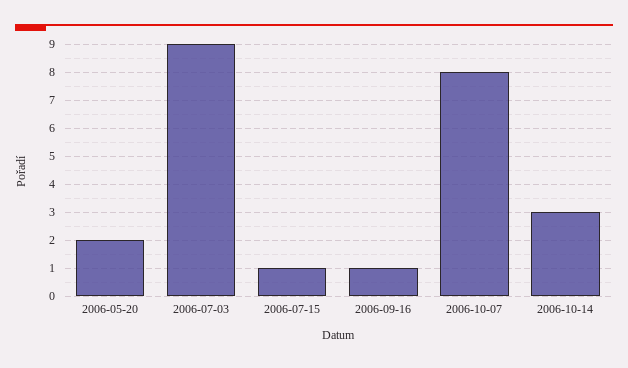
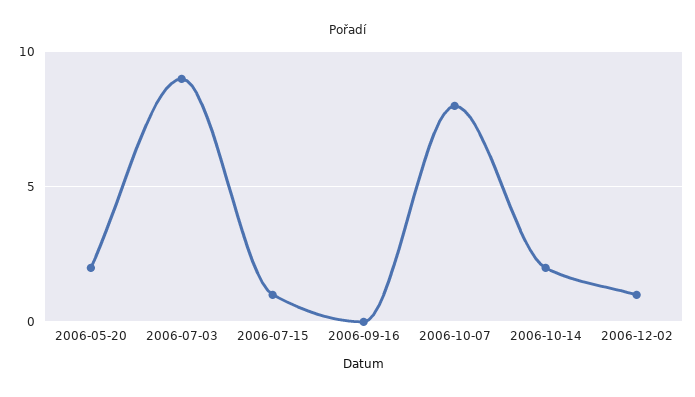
2006-09-16: 1 -> 0
2006-10-14: 3 -> 2
2006-12-02: none -> 1

